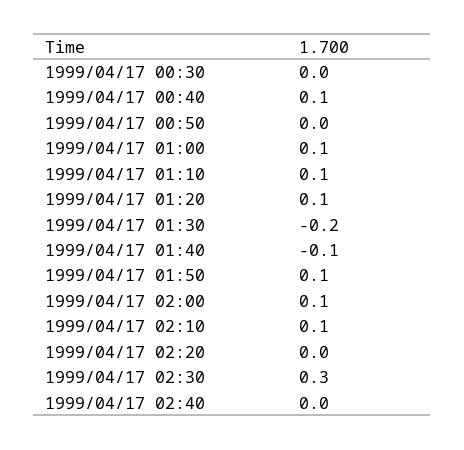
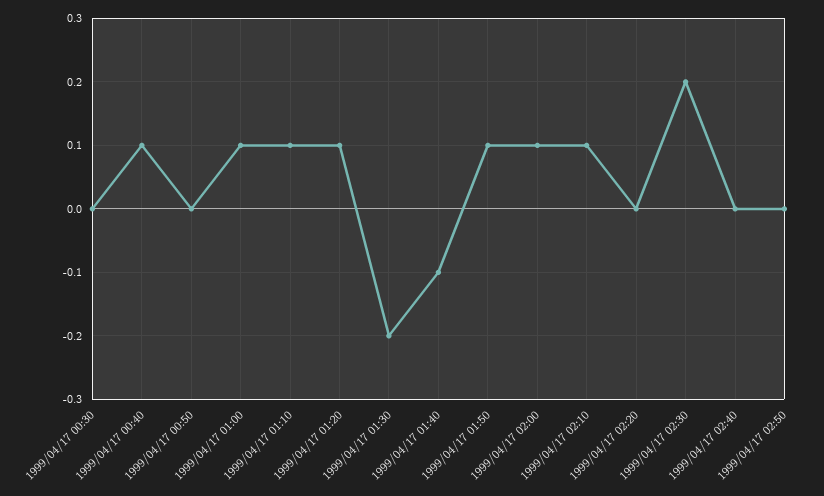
1999/04/17 02:30: 0.3 -> 0.2
1999/04/17 02:50: none -> 0

